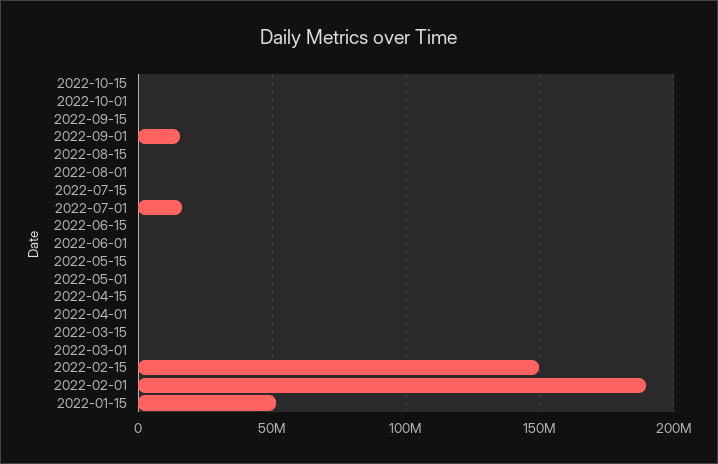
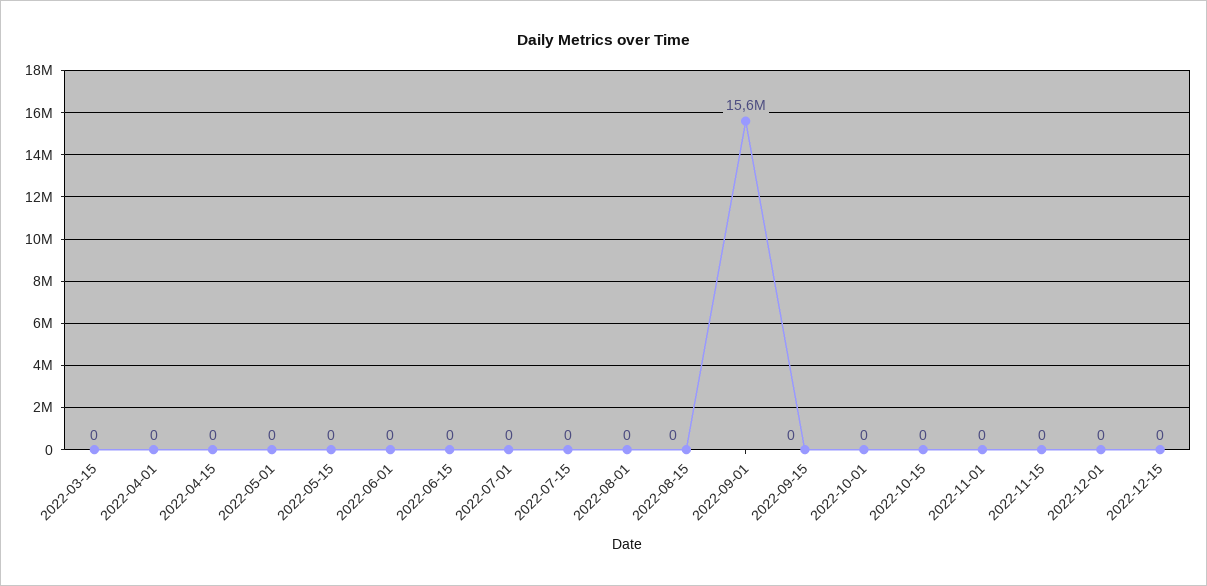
2022-07-01: 15000000 -> 0
2022-03-01: 0 -> none
2022-02-15: 150000000 -> none
2022-02-01: 190000000 -> none
2022-01-15: 50000000 -> none
2022-11-01: none -> 0
2022-11-15: none -> 0
2022-12-01: none -> 0
2022-12-15: none -> 0

